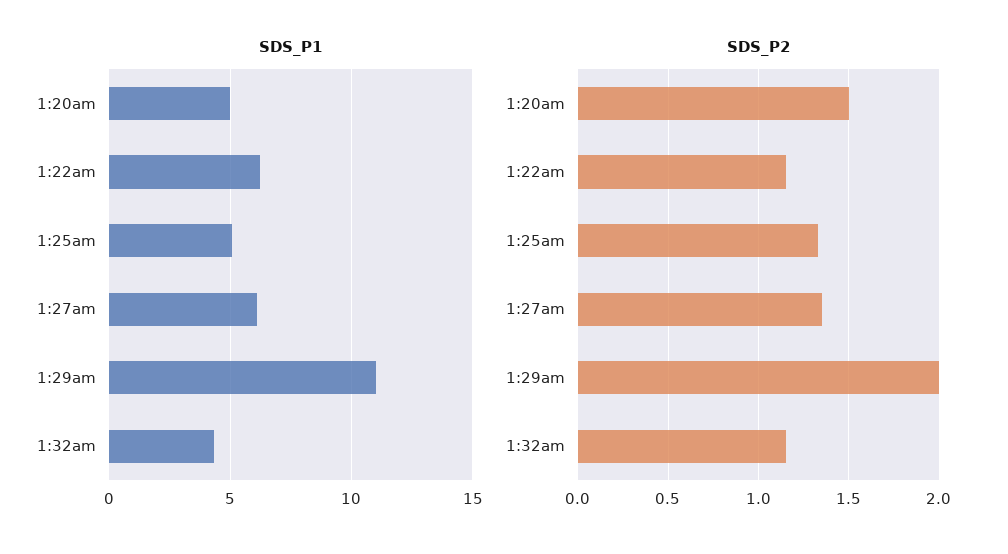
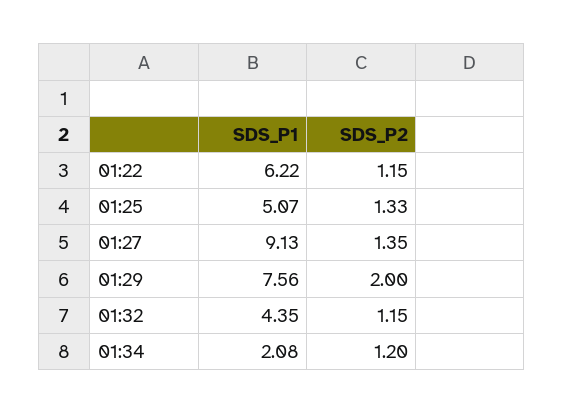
SDS_P1, 1:20am: 5 -> none
SDS_P1, 1:27am: 6 -> 9.13
SDS_P1, 1:29am: 11 -> 7.56
SDS_P2, 1:20am: 1.5 -> none
SDS_P1, 01:34: none -> 2.08
SDS_P2, 01:34: none -> 1.2

